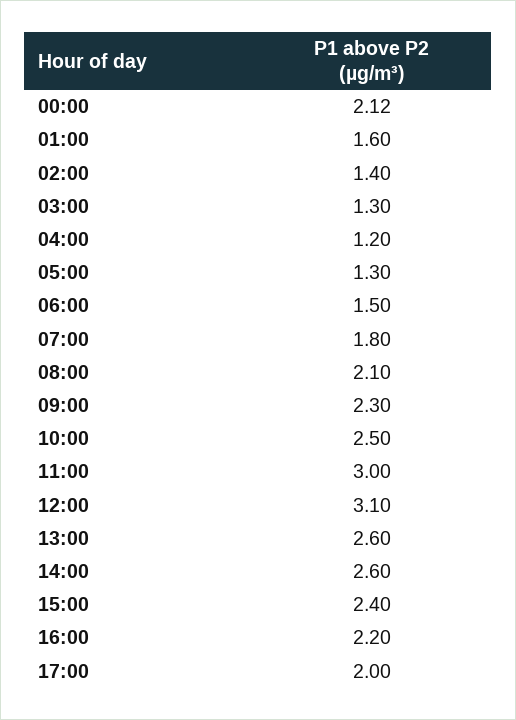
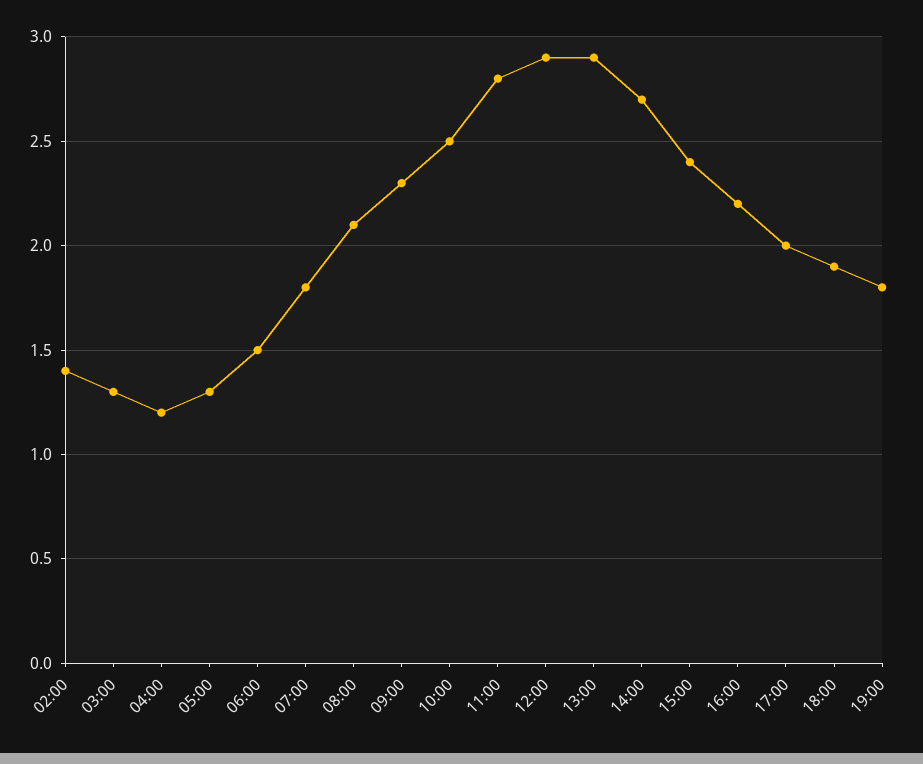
00:00: 2.12 -> none
01:00: 1.6 -> none
11:00: 3 -> 2.8
12:00: 3.1 -> 2.9
13:00: 2.6 -> 2.9
14:00: 2.6 -> 2.7
18:00: none -> 1.9
19:00: none -> 1.8

